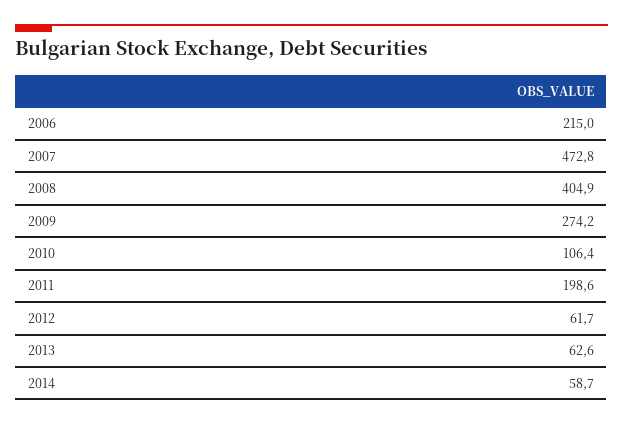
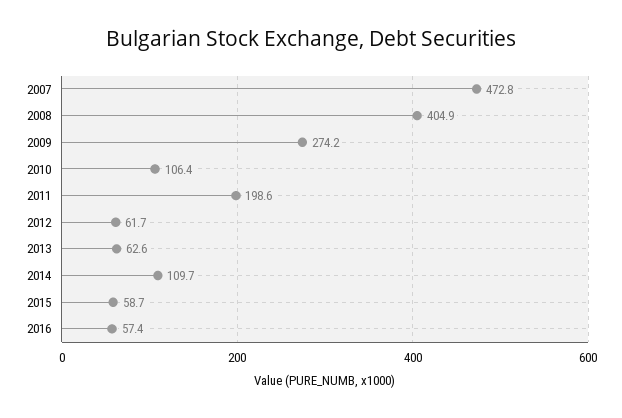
2006: 215 -> none
2014: 58.7 -> 109.7
2015: none -> 58.7
2016: none -> 57.4

